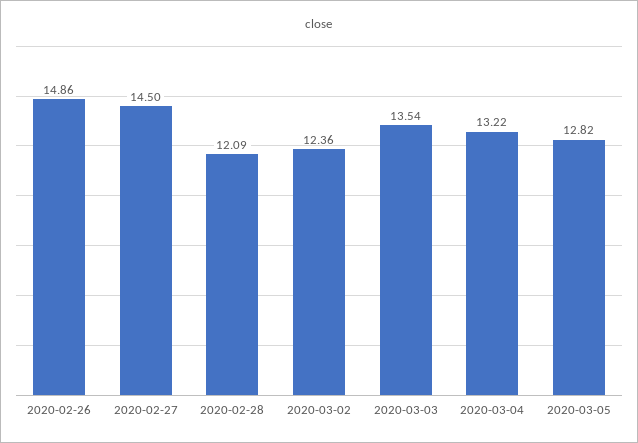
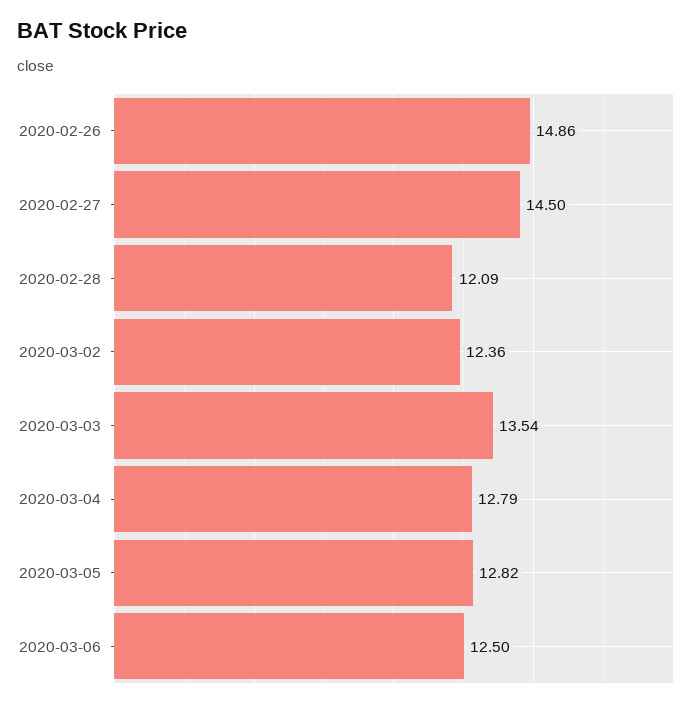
2020-03-04: 13.22 -> 12.79
2020-03-06: none -> 12.5

